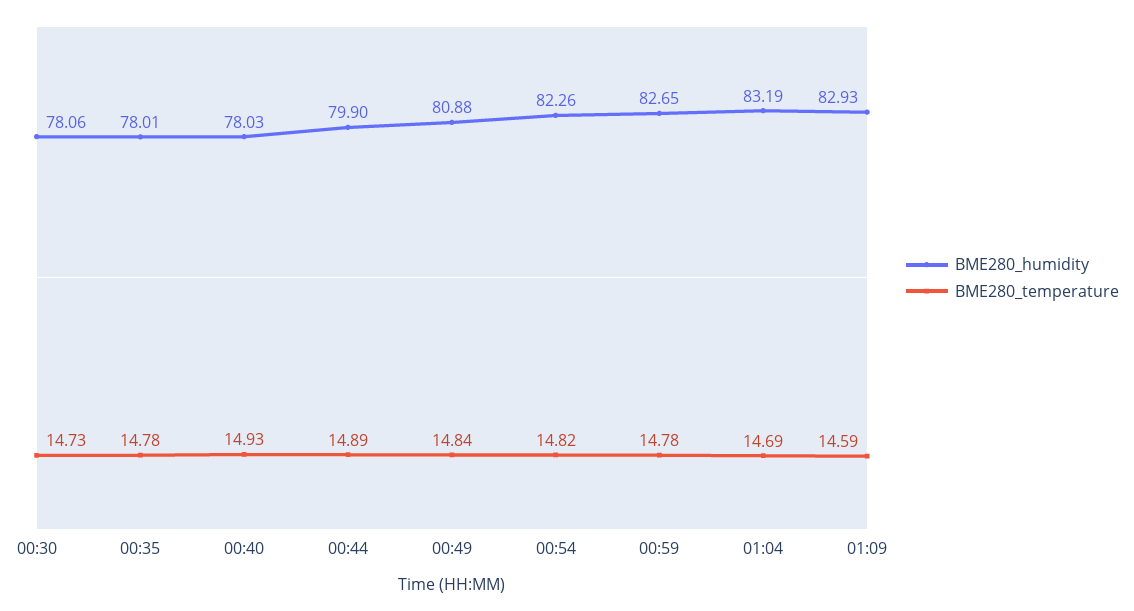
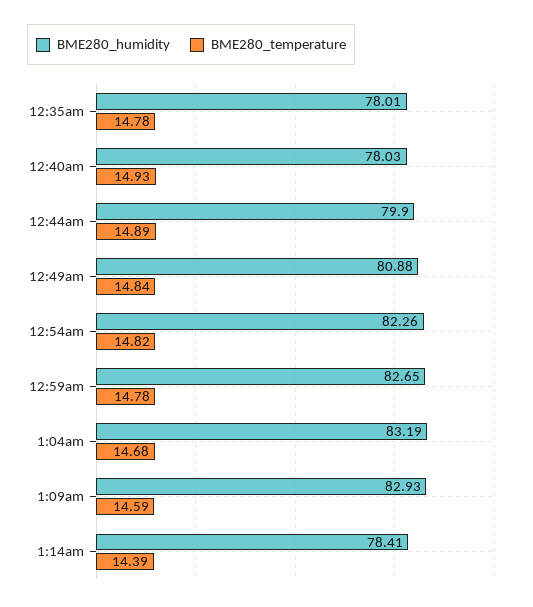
BME280_humidity, 00:30: 78.06 -> none
BME280_temperature, 00:30: 14.73 -> none
BME280_temperature, 01:04: 14.69 -> 14.68
BME280_humidity, 1:14am: none -> 78.41
BME280_temperature, 1:14am: none -> 14.39

